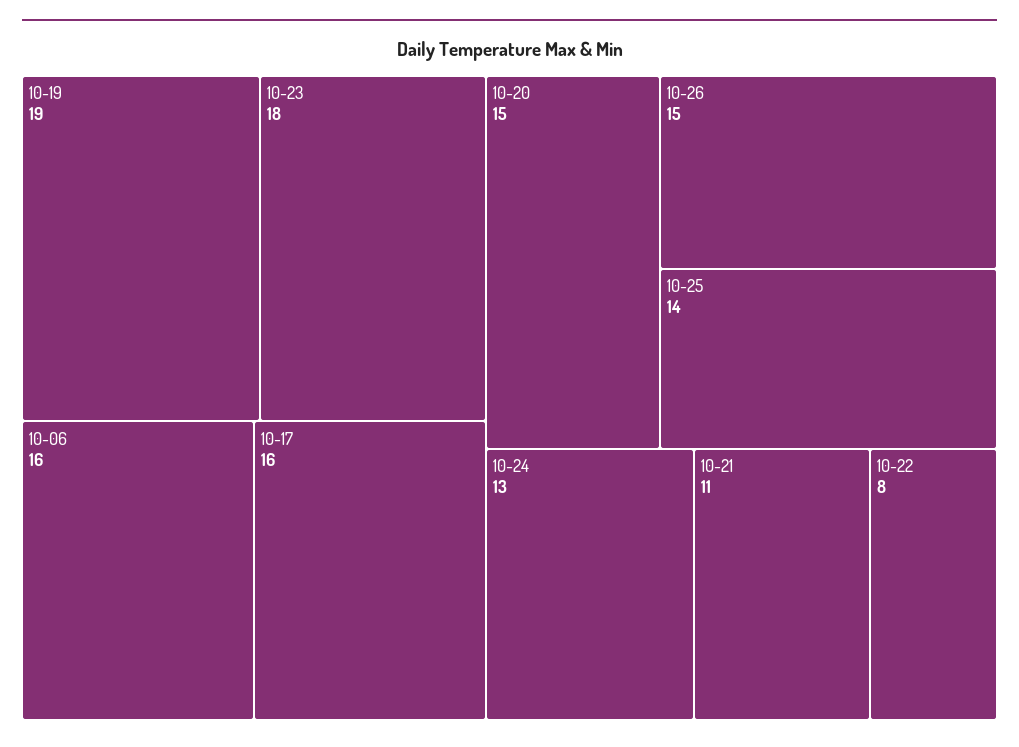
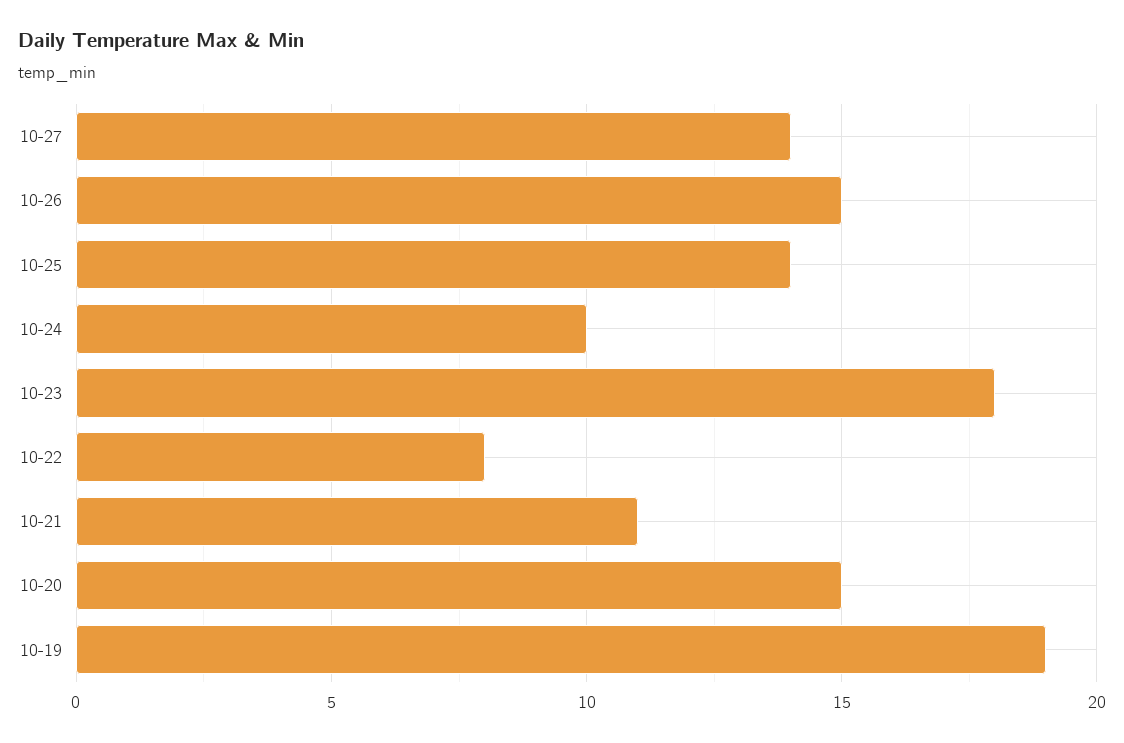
10-06: 16 -> none
10-17: 16 -> none
10-24: 13 -> 10
10-27: none -> 14

